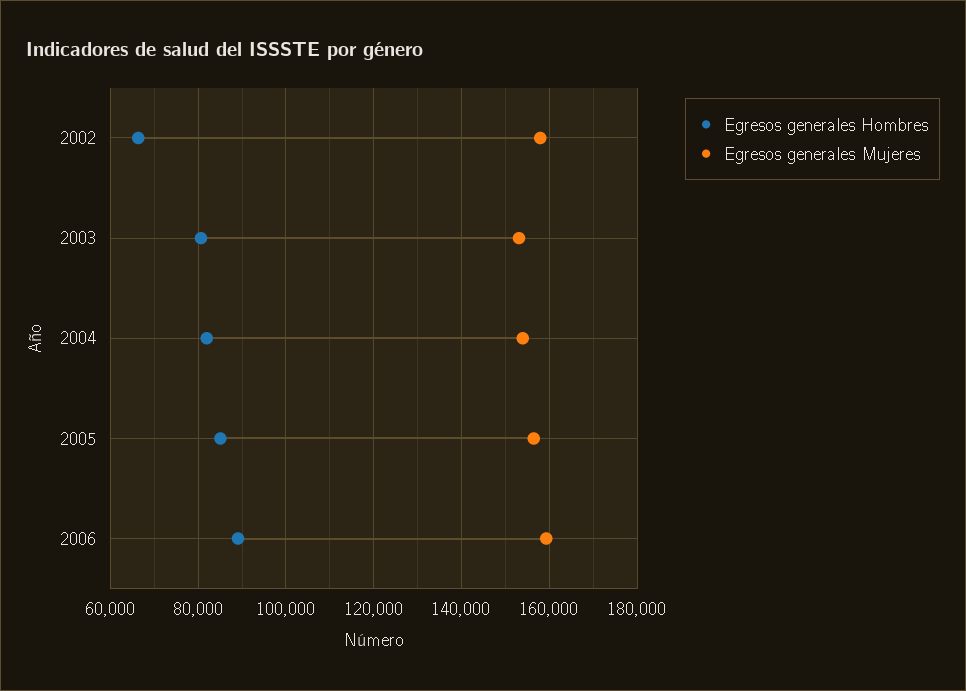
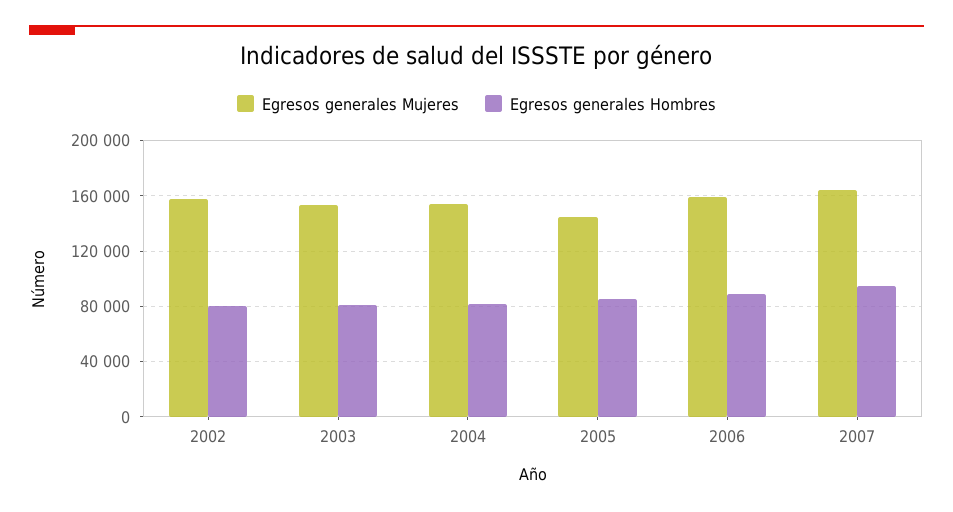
Egresos generales Hombres, 2002: 66000 -> 80000
Egresos generales Mujeres, 2005: 156000 -> 145000
Egresos generales Mujeres, 2007: none -> 165000
Egresos generales Hombres, 2007: none -> 95000

